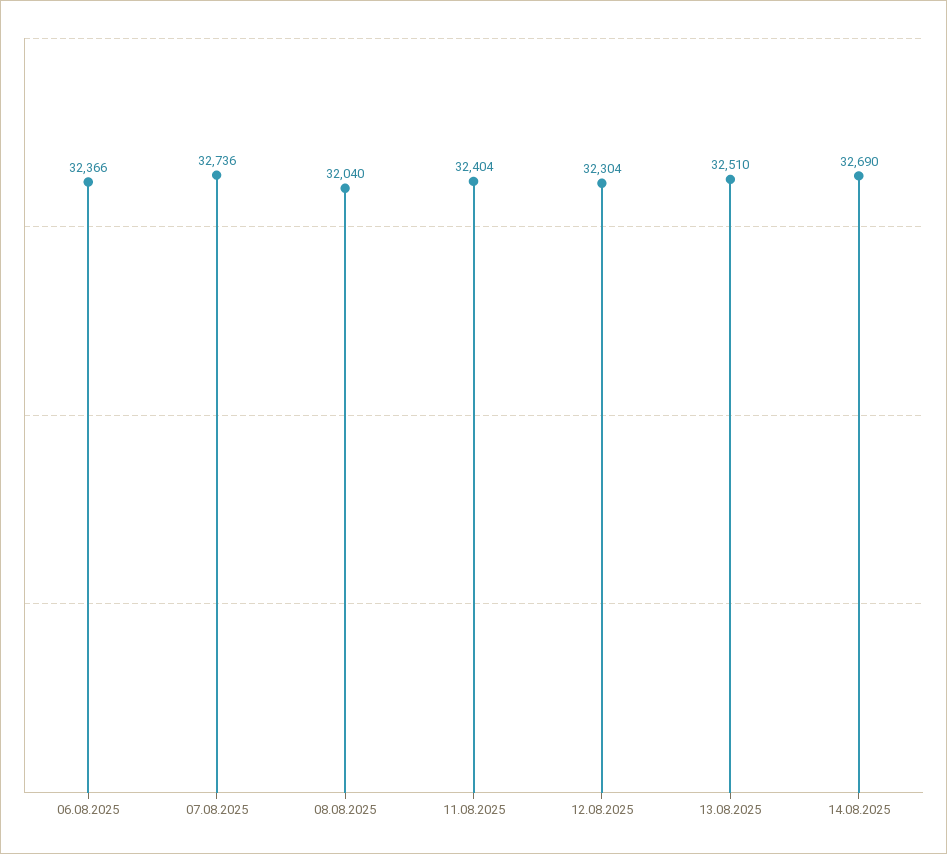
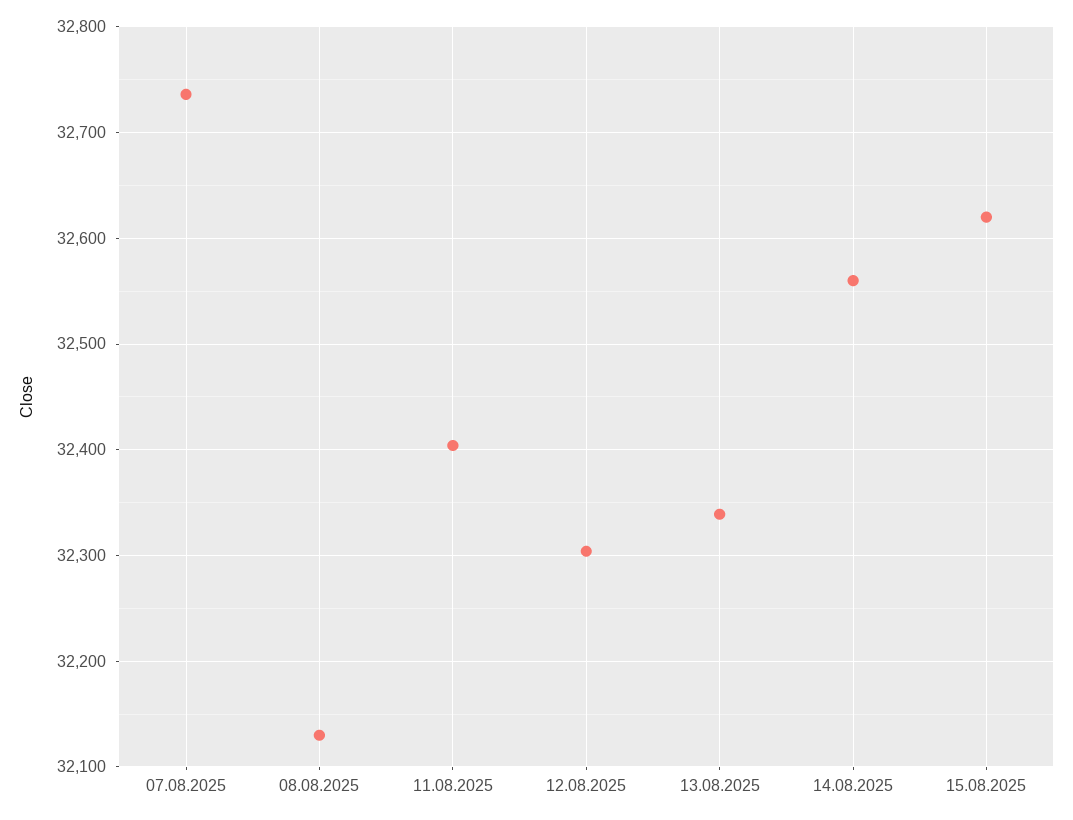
06.08.2025: 32366 -> none
08.08.2025: 32040 -> 32130
13.08.2025: 32510 -> 32340
14.08.2025: 32690 -> 32560
15.08.2025: none -> 32620

